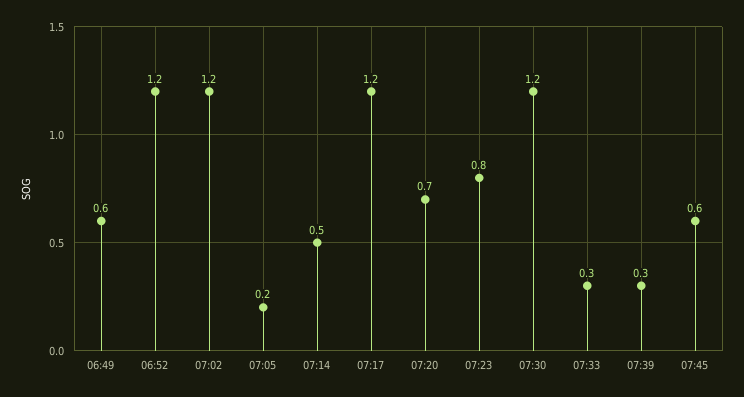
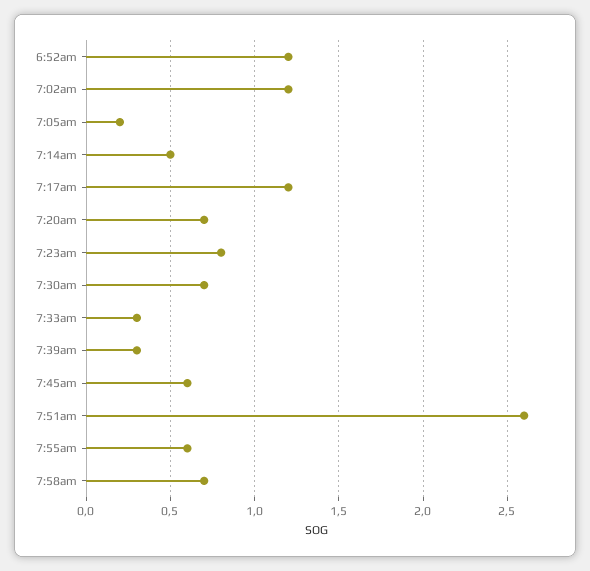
06:49: 0.6 -> none
07:30: 1.2 -> 0.7
7:51am: none -> 2.6
7:55am: none -> 0.6
7:58am: none -> 0.7

